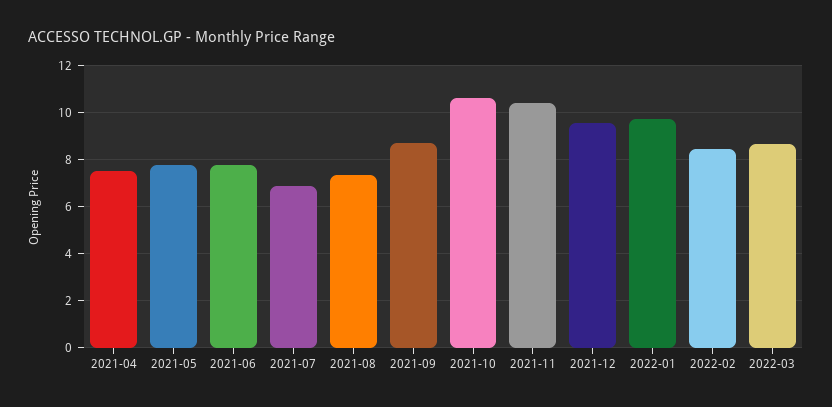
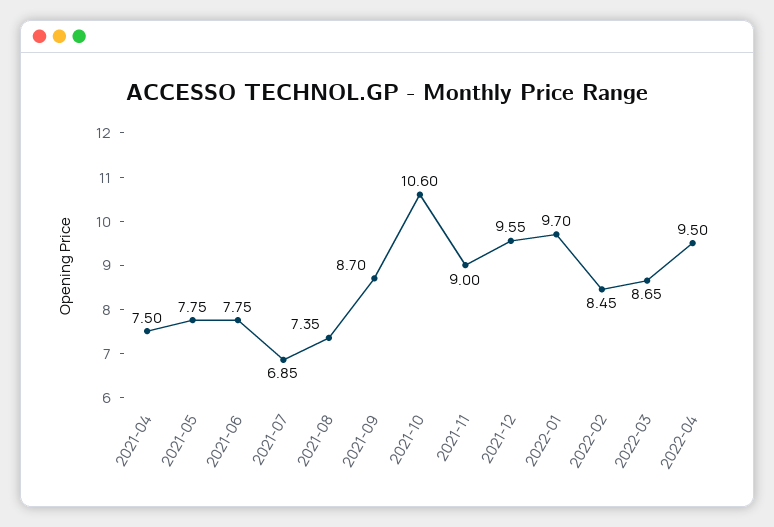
2021-11: 10.5 -> 9
2022-04: none -> 9.5

